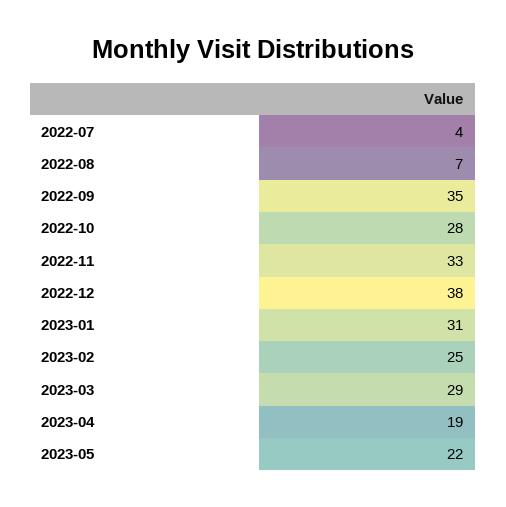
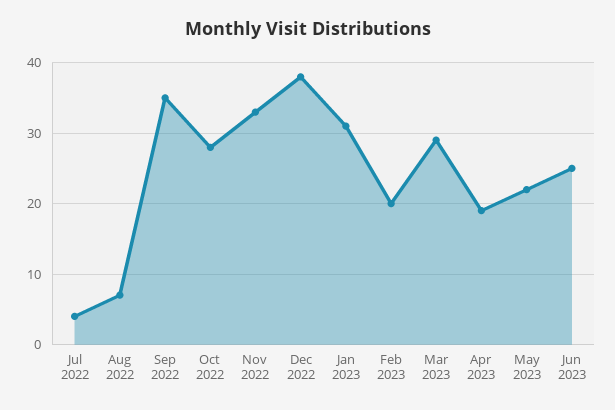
2023-02: 25 -> 20
Jun 2023: none -> 25

